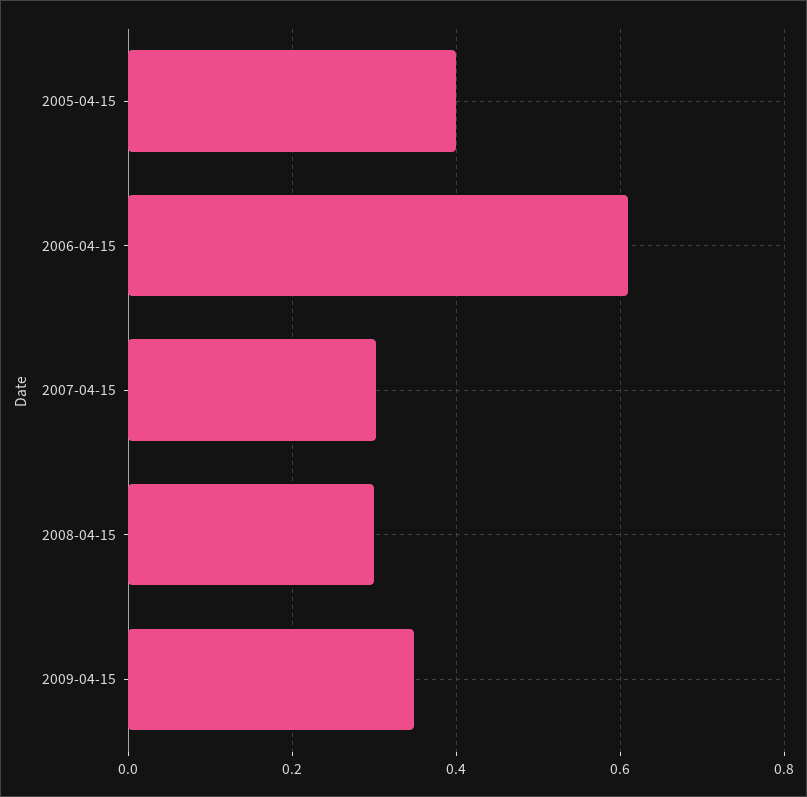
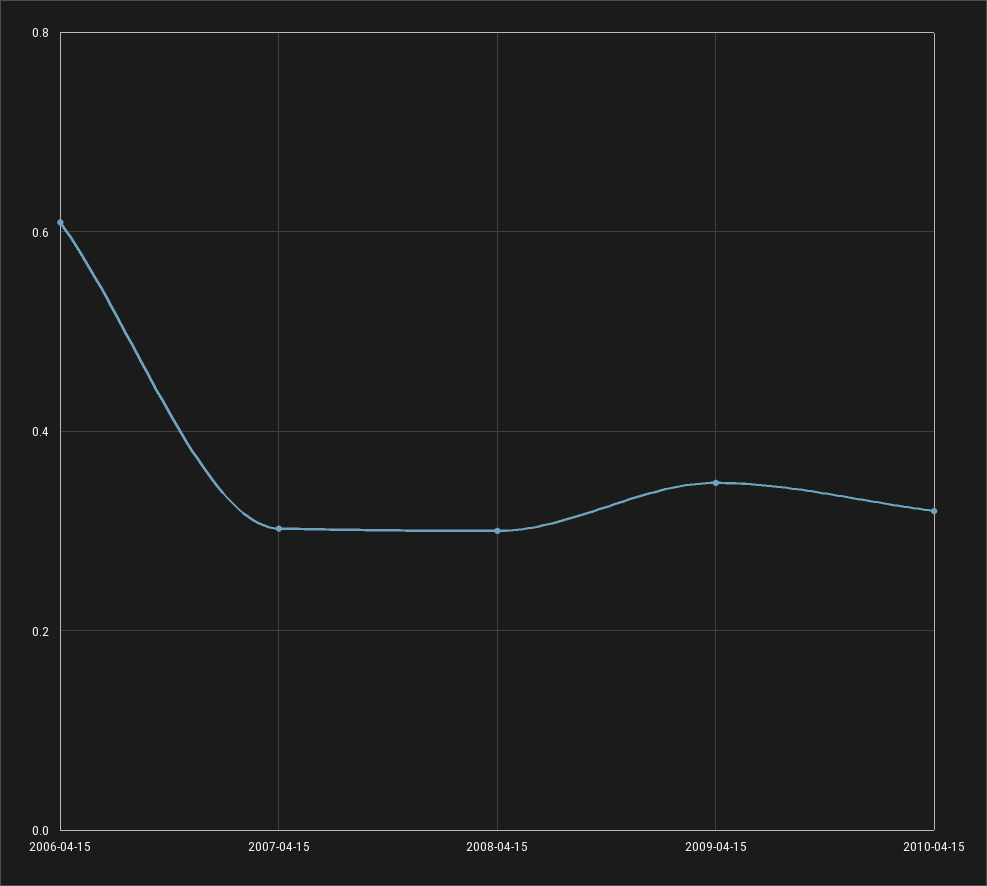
2005-04-15: 0.4 -> none
2010-04-15: none -> 0.32

